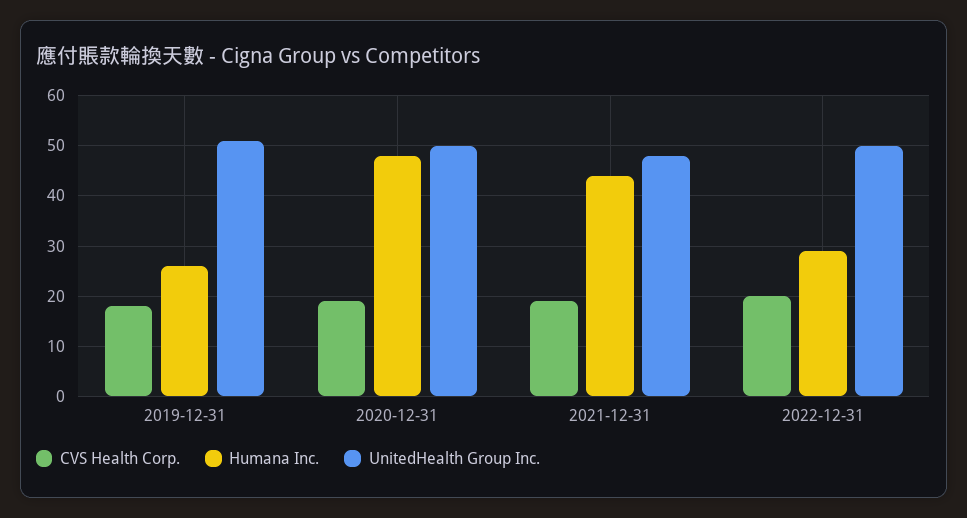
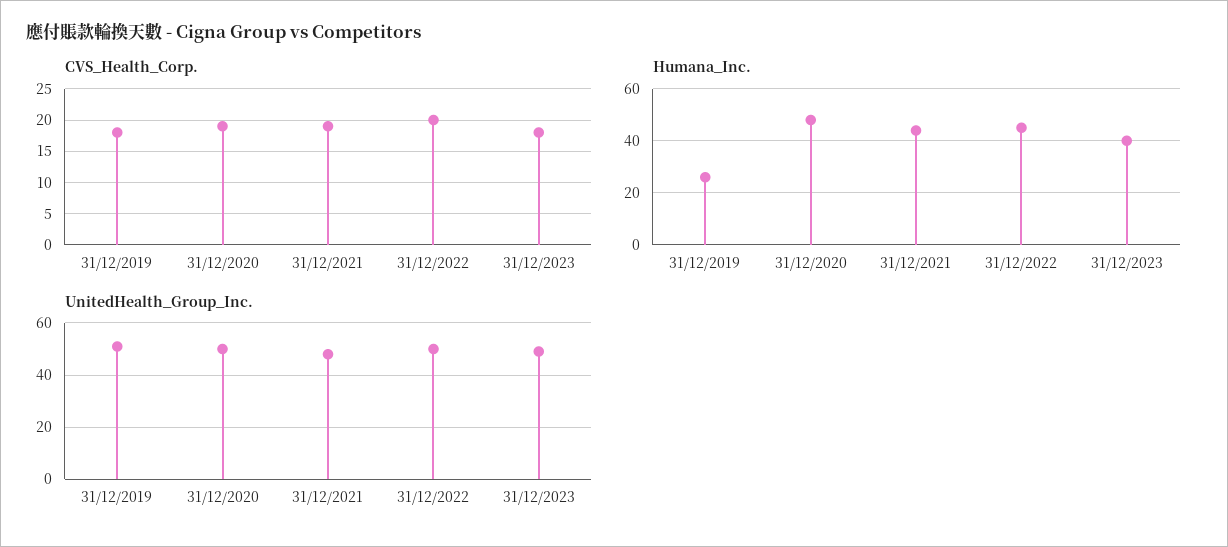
Humana Inc., 2022-12-31: 30 -> 45
CVS Health Corp., 31/12/2023: none -> 18
Humana Inc., 31/12/2023: none -> 40
UnitedHealth Group Inc., 31/12/2023: none -> 50

